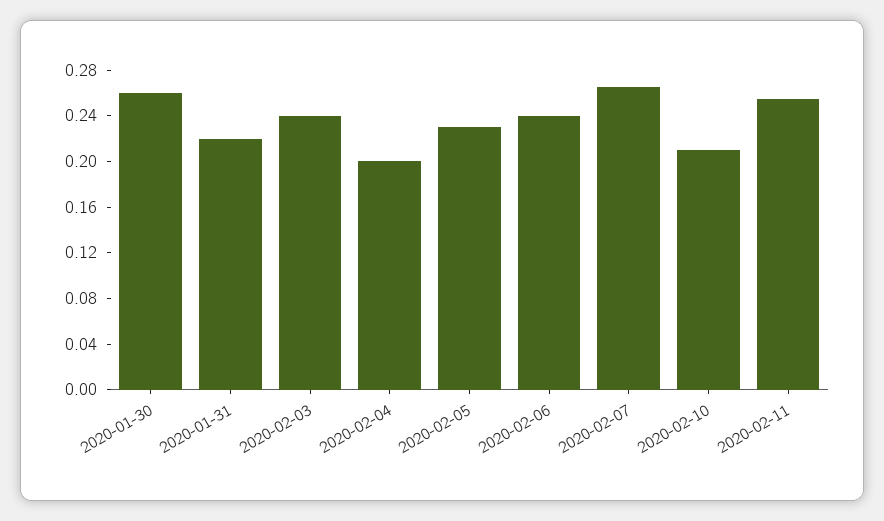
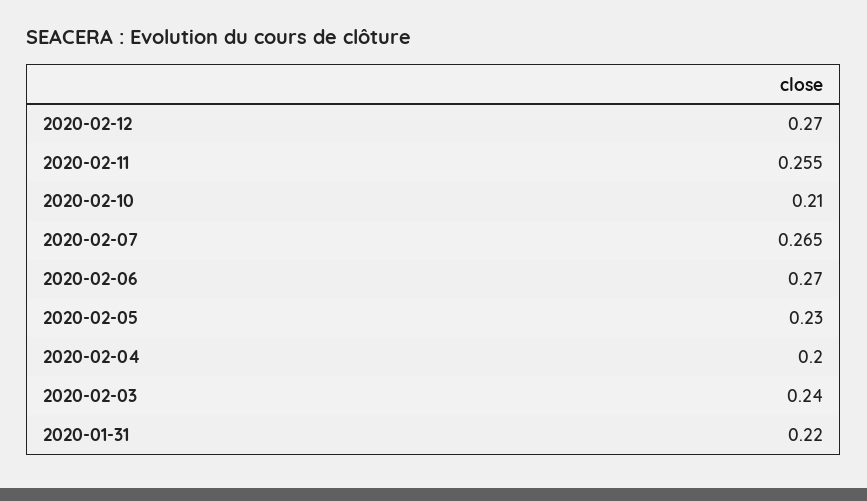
2020-01-30: 0.26 -> none
2020-02-06: 0.24 -> 0.27
2020-02-12: none -> 0.27

